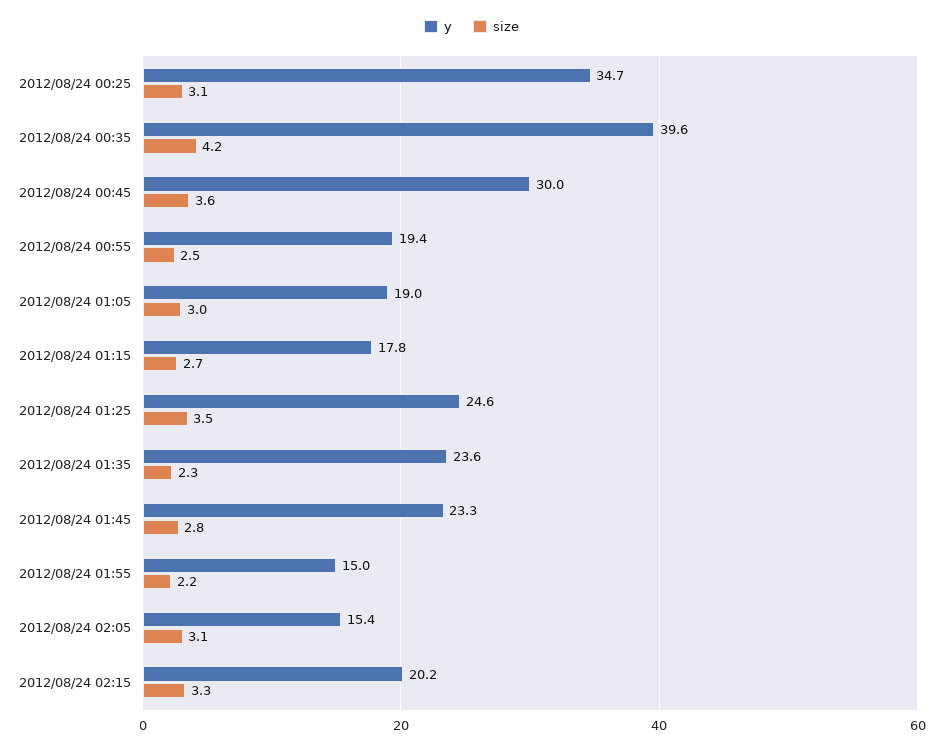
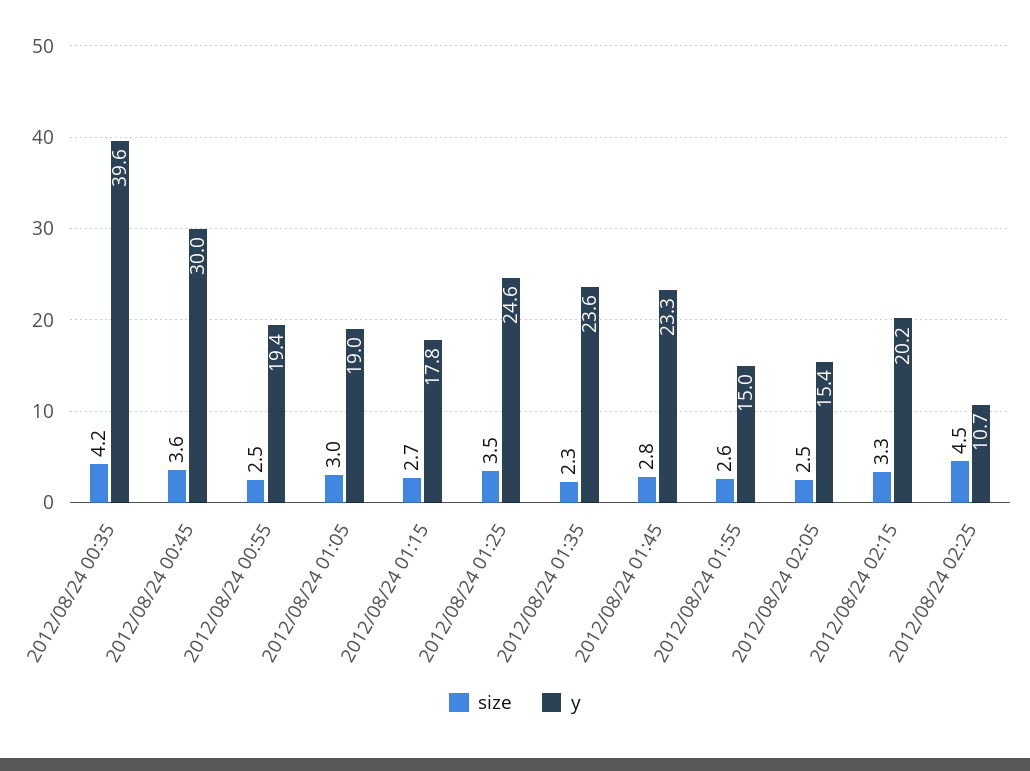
y, 2012/08/24 00:25: 34.7 -> none
size, 2012/08/24 00:25: 3.1 -> none
size, 2012/08/24 01:55: 2.2 -> 2.6
size, 2012/08/24 02:05: 3.1 -> 2.5
size, 2012/08/24 02:25: none -> 4.5
y, 2012/08/24 02:25: none -> 10.7

